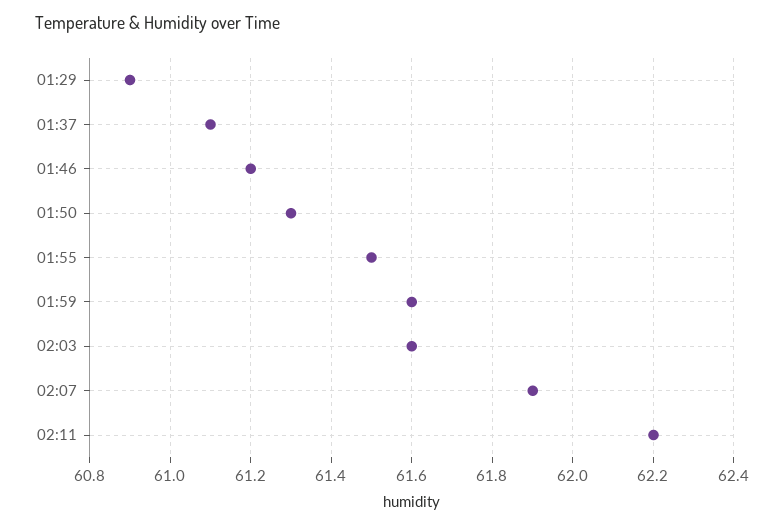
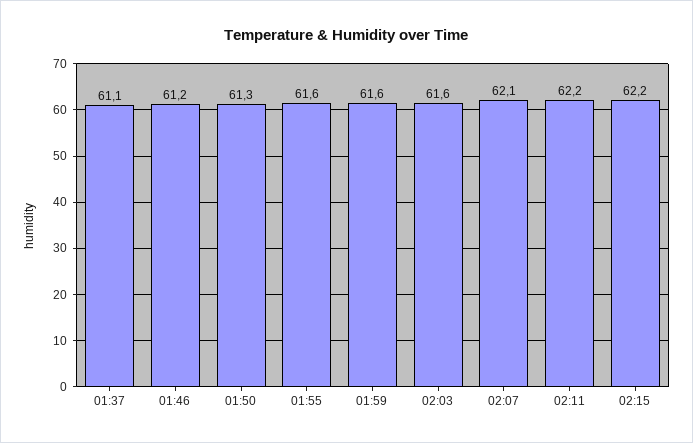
01:29: 60.9 -> none
01:55: 61.5 -> 61.6
02:07: 61.9 -> 62.1
02:15: none -> 62.2

